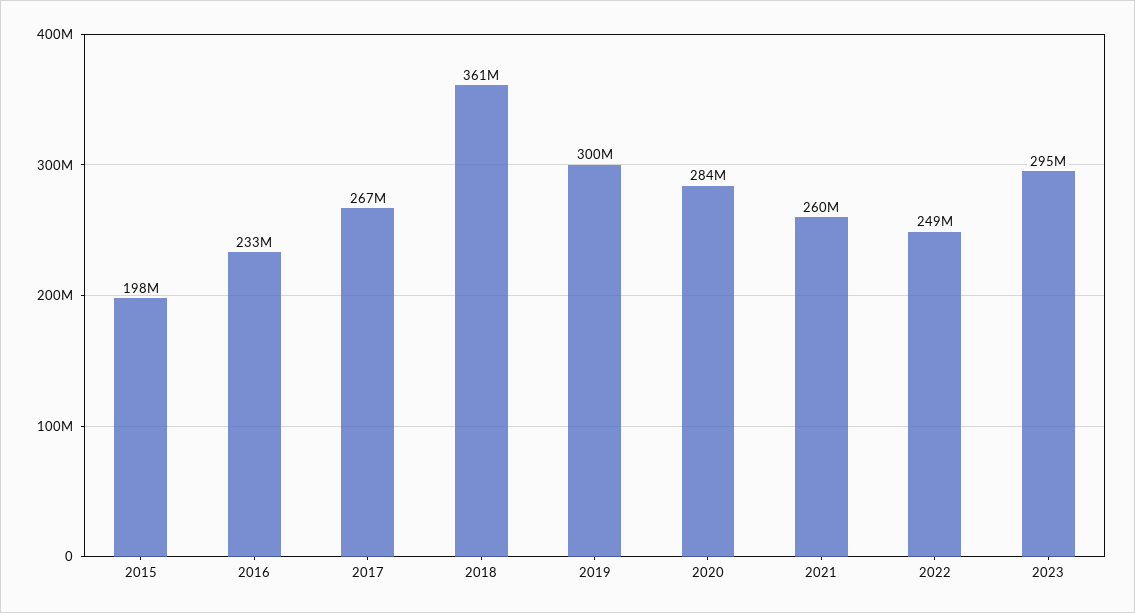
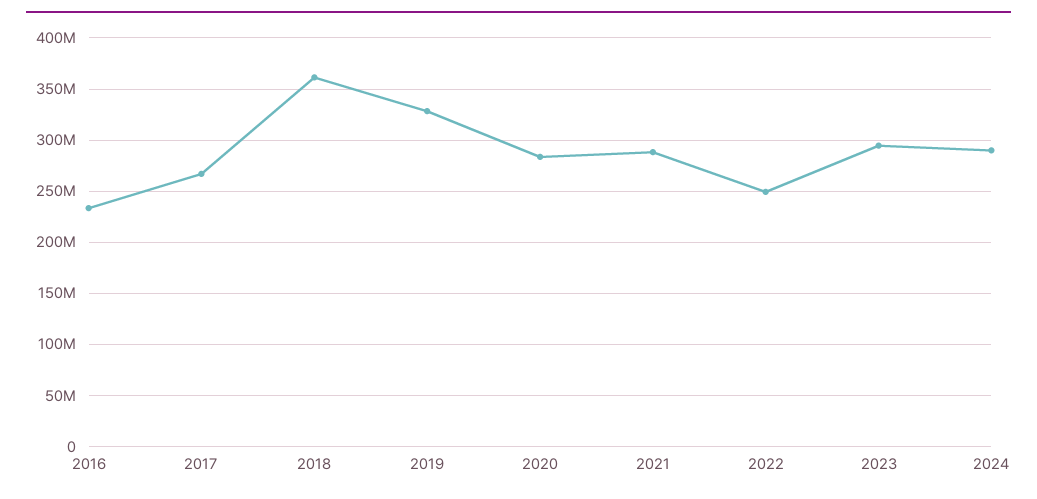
2015: 198000000 -> none
2019: 300000000 -> 330000000
2021: 260000000 -> 290000000
2024: none -> 290000000

